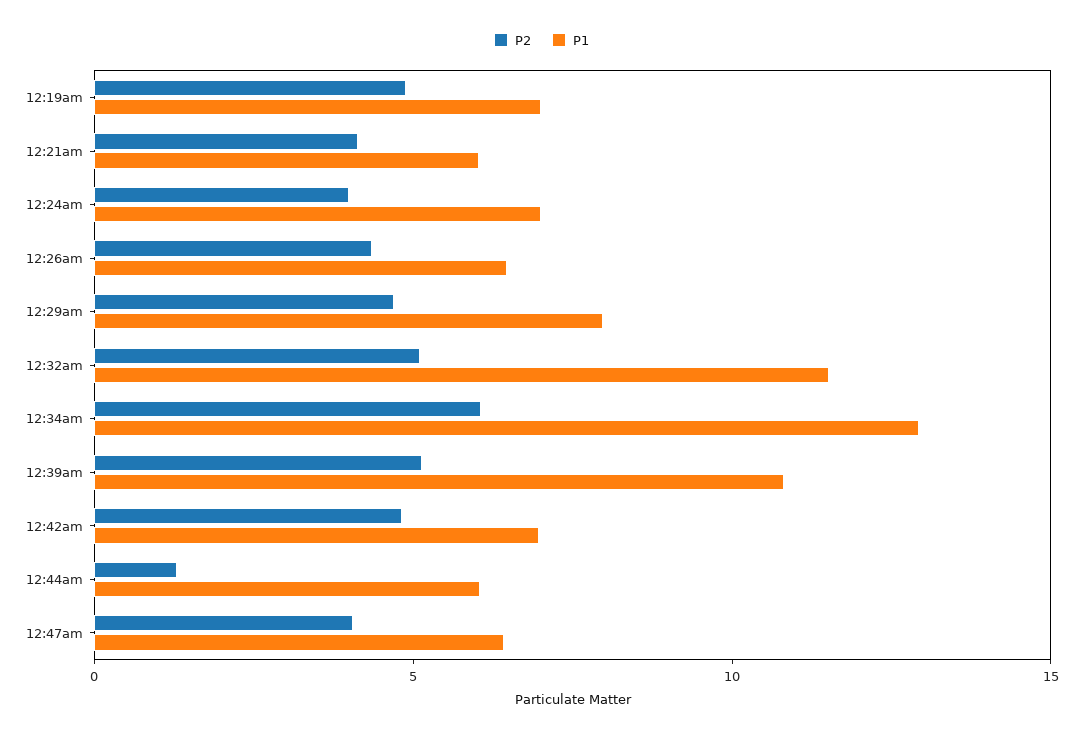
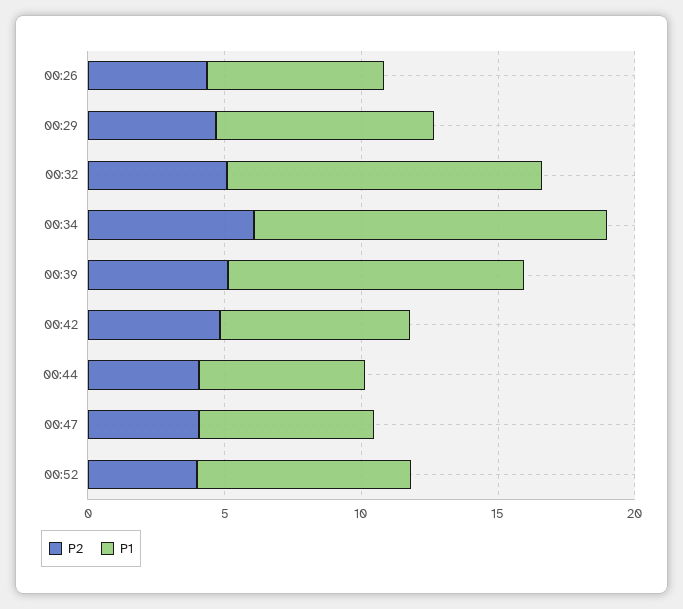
P2, 12:19am: 5 -> none
P1, 12:19am: 7 -> none
P2, 12:21am: 4 -> none
P1, 12:21am: 6 -> none
P2, 12:24am: 4 -> none
P1, 12:24am: 7 -> none
P2, 12:44am: 1 -> 4
P2, 00:52: none -> 4
P1, 00:52: none -> 8

